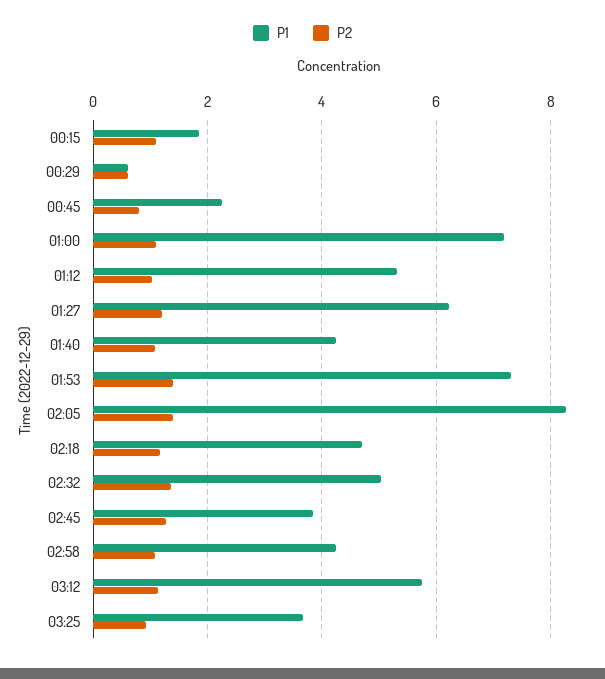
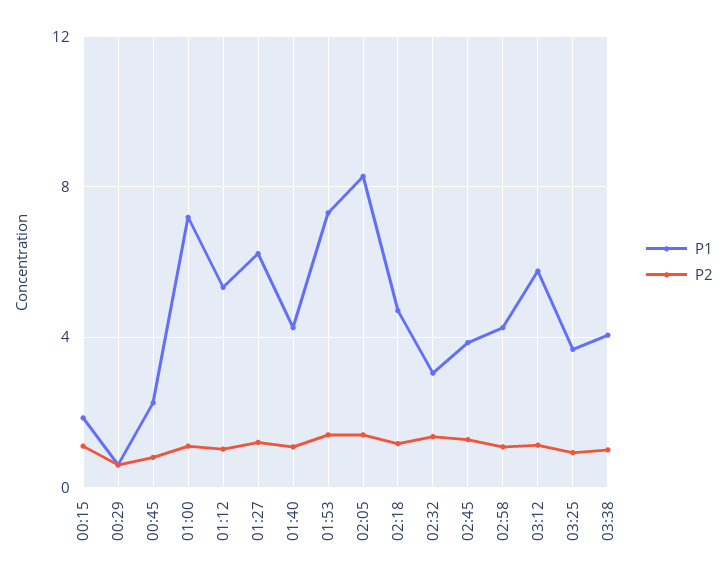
P1, 02:32: 5 -> 3
P1, 03:38: none -> 4
P2, 03:38: none -> 1

